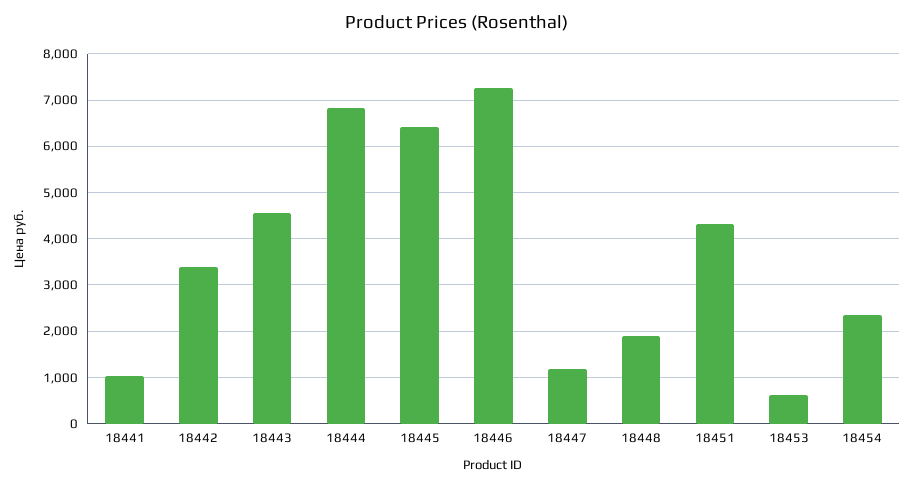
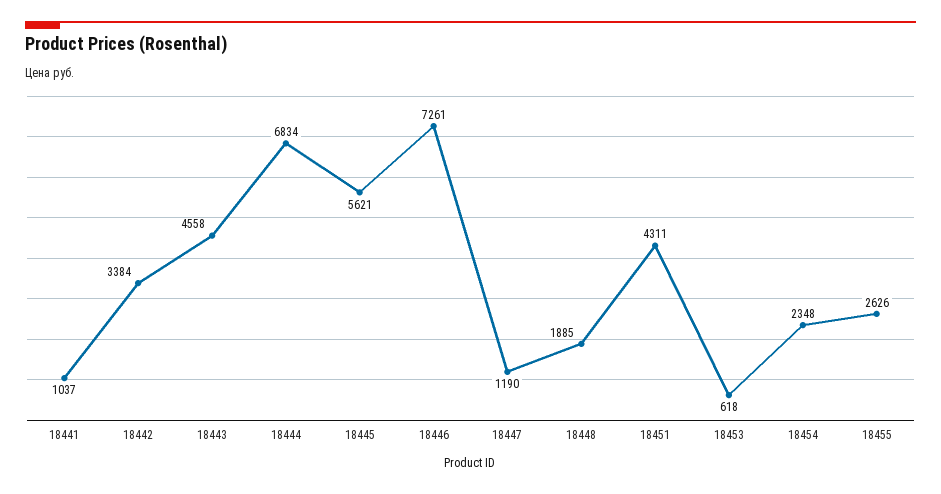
18445: 6400 -> 5621
18455: none -> 2626

